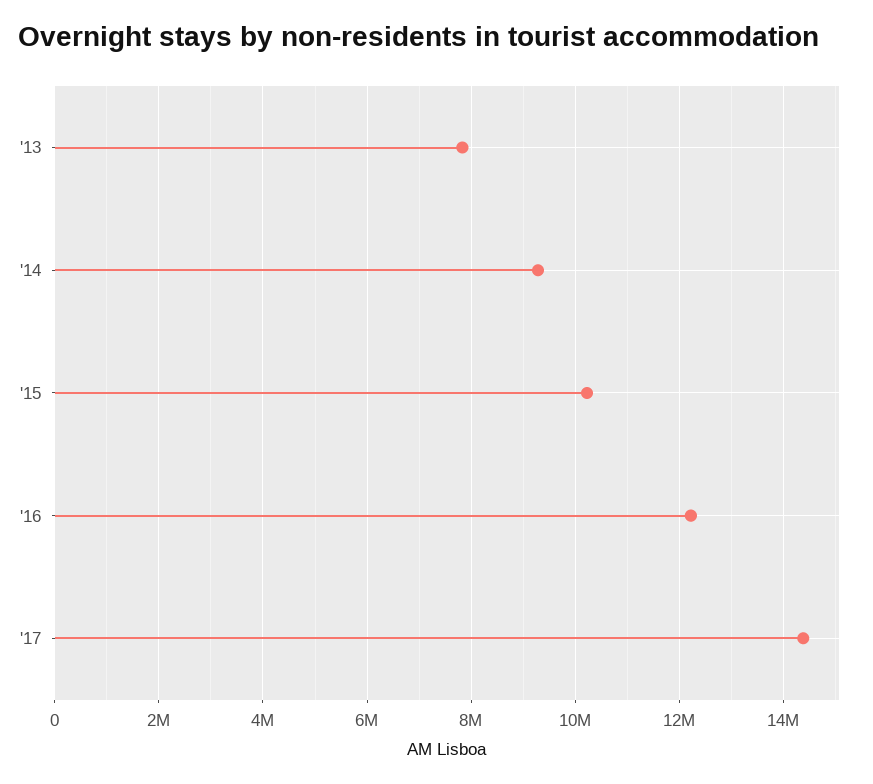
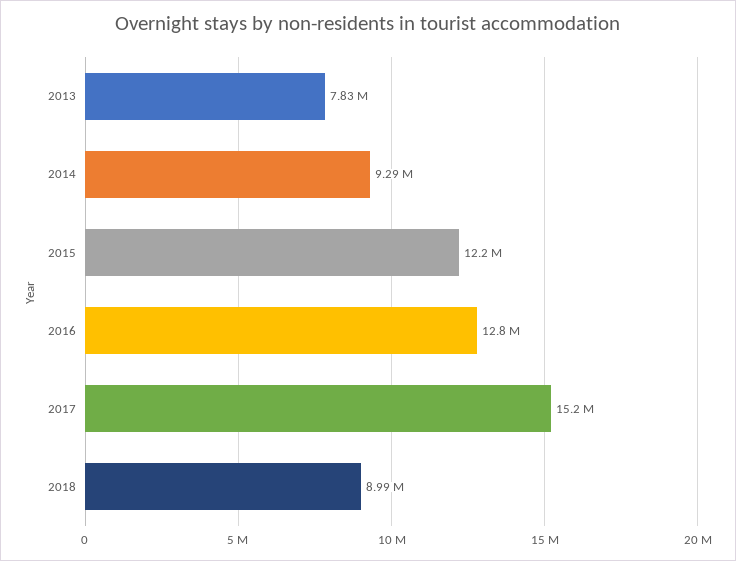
'15: 10200000 -> 12200000
'16: 12200000 -> 12800000
'17: 14400000 -> 15200000
2018: none -> 8990000

